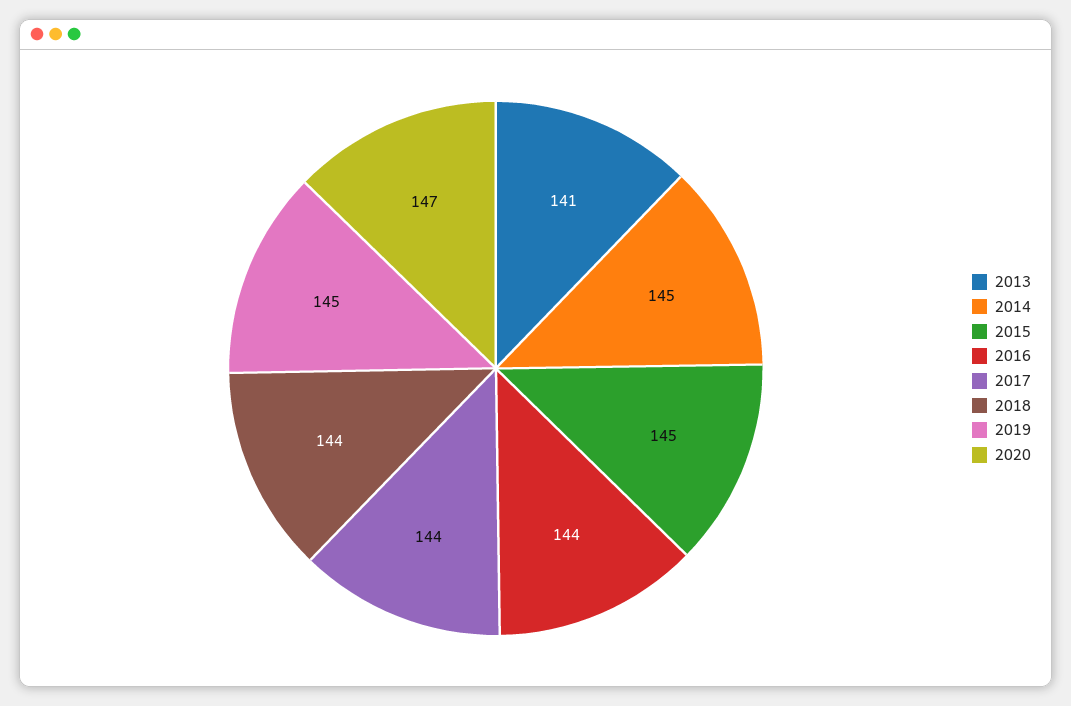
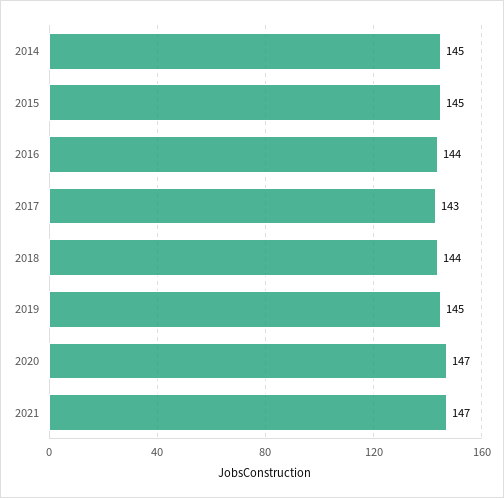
2013: 141 -> none
2017: 144 -> 143
2021: none -> 147

